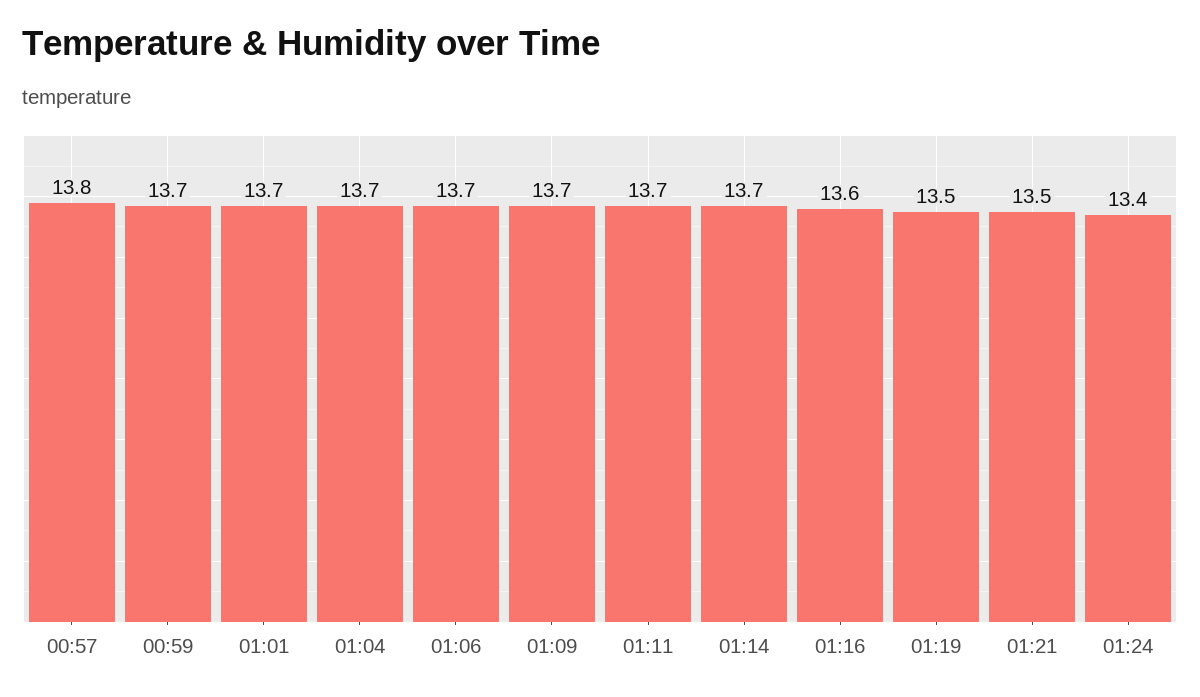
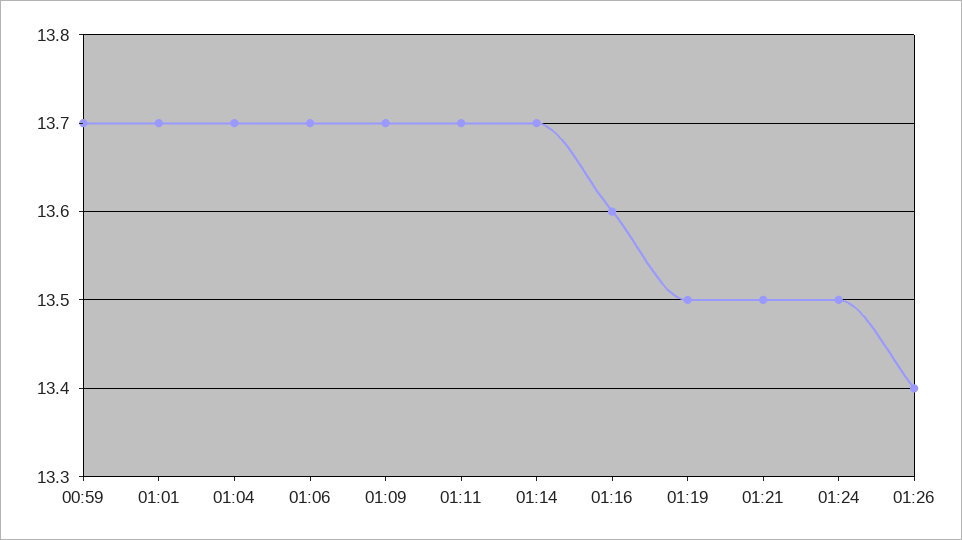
00:57: 13.8 -> none
01:24: 13.4 -> 13.5
01:26: none -> 13.4

